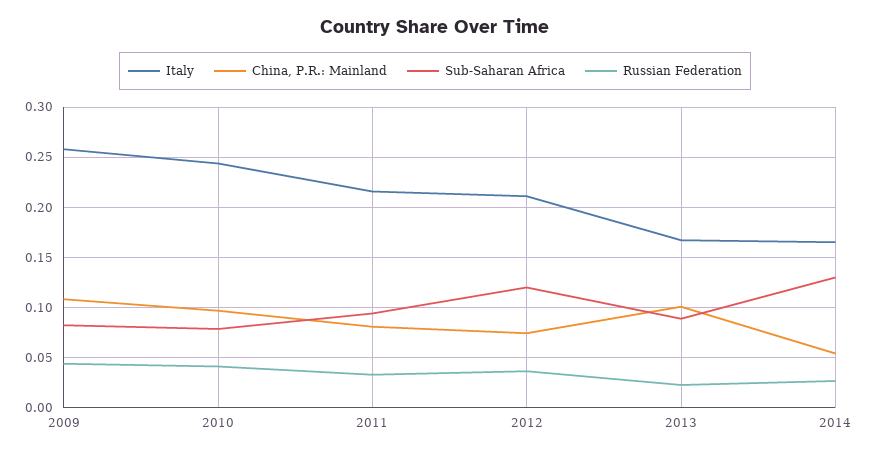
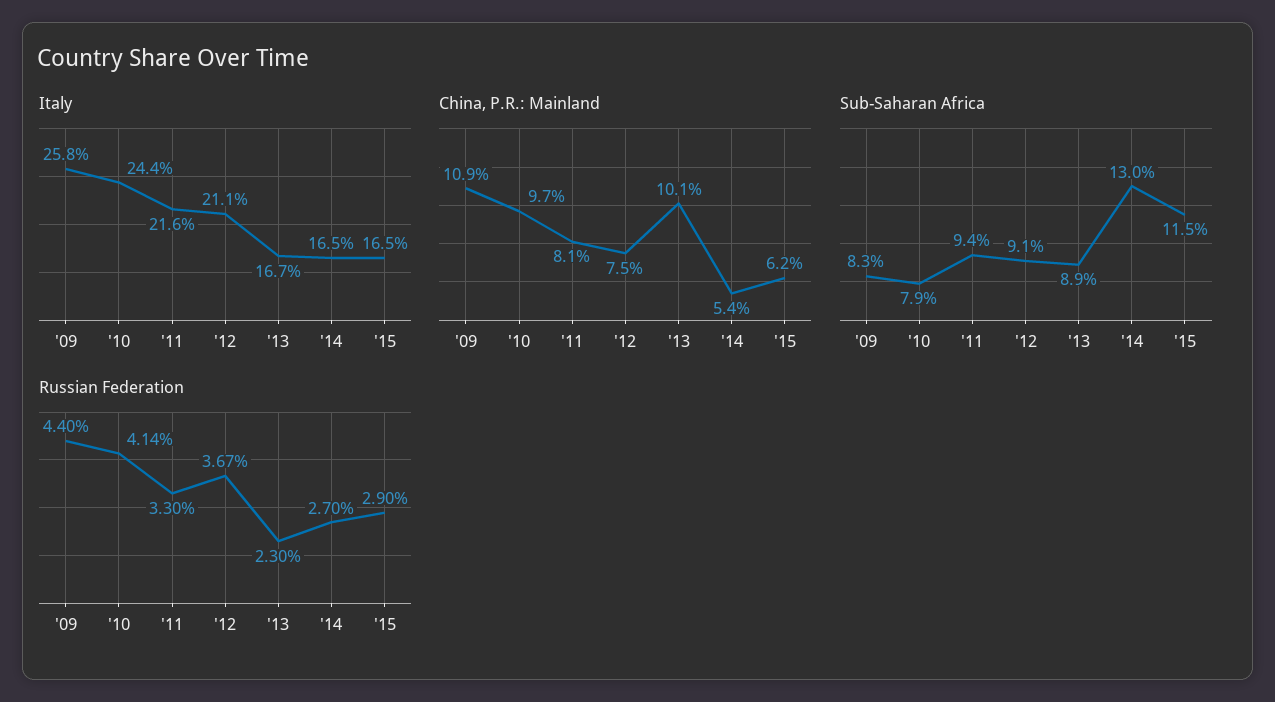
Sub-Saharan Africa, 2012: 0.12 -> 0.091
Italy, '15: none -> 0.165
China, P.R.: Mainland, '15: none -> 0.062
Sub-Saharan Africa, '15: none -> 0.115
Russian Federation, '15: none -> 0.029

